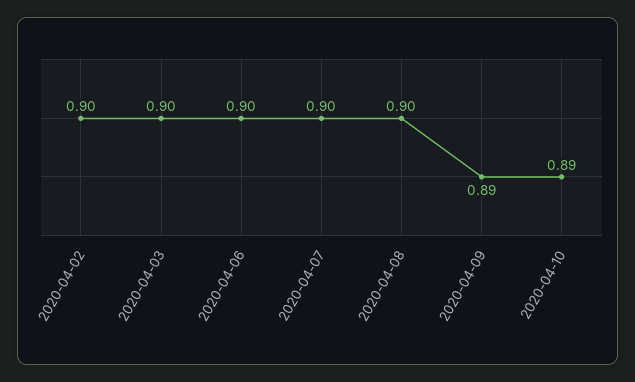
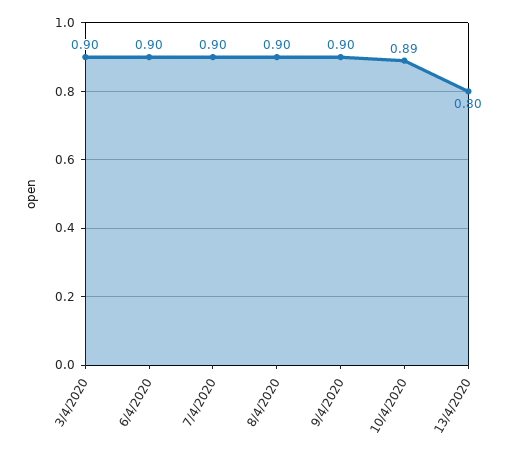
2020-04-02: 0.9 -> none
2020-04-09: 0.89 -> 0.9
13/4/2020: none -> 0.8

